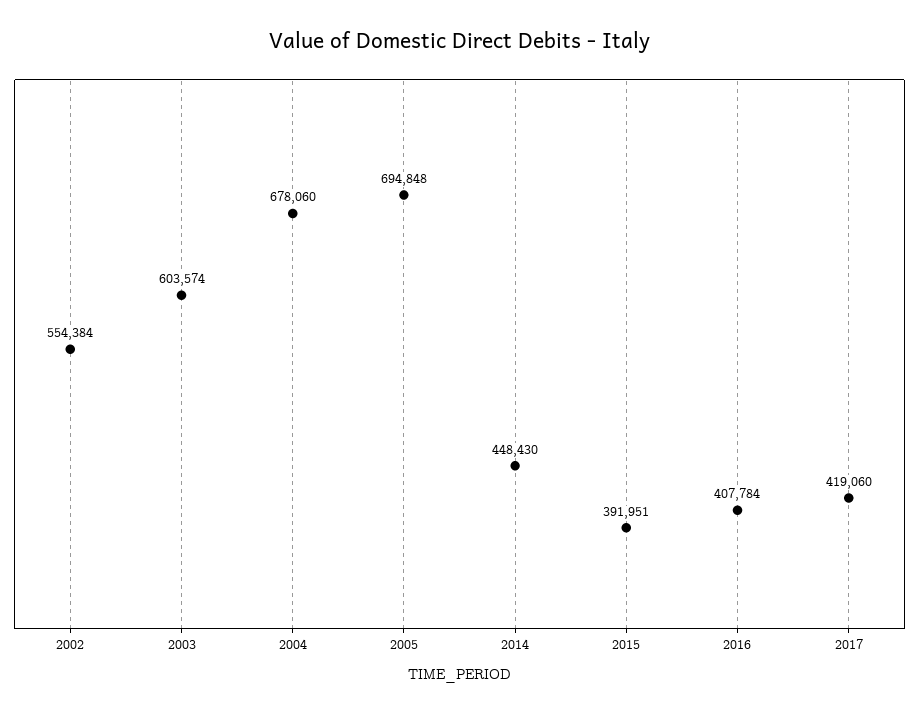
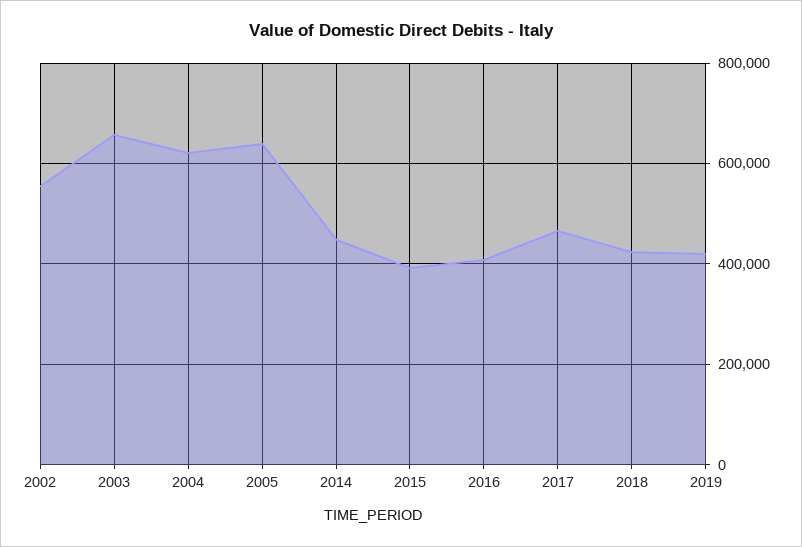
2003: 603574 -> 660000
2004: 678060 -> 620000
2005: 694848 -> 640000
2017: 419060 -> 460000
2018: none -> 420000
2019: none -> 420000

